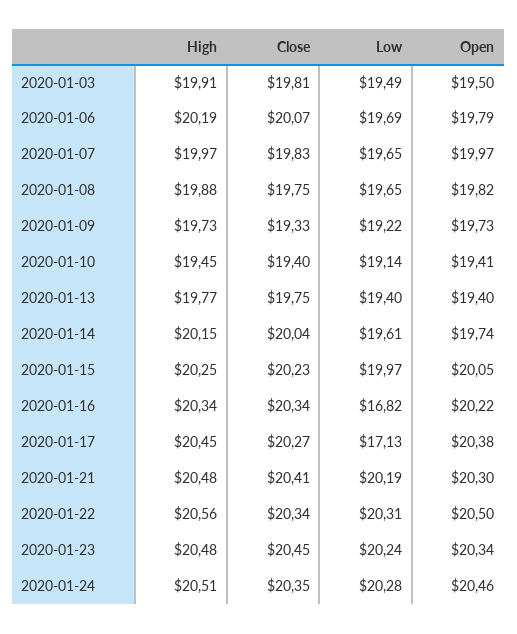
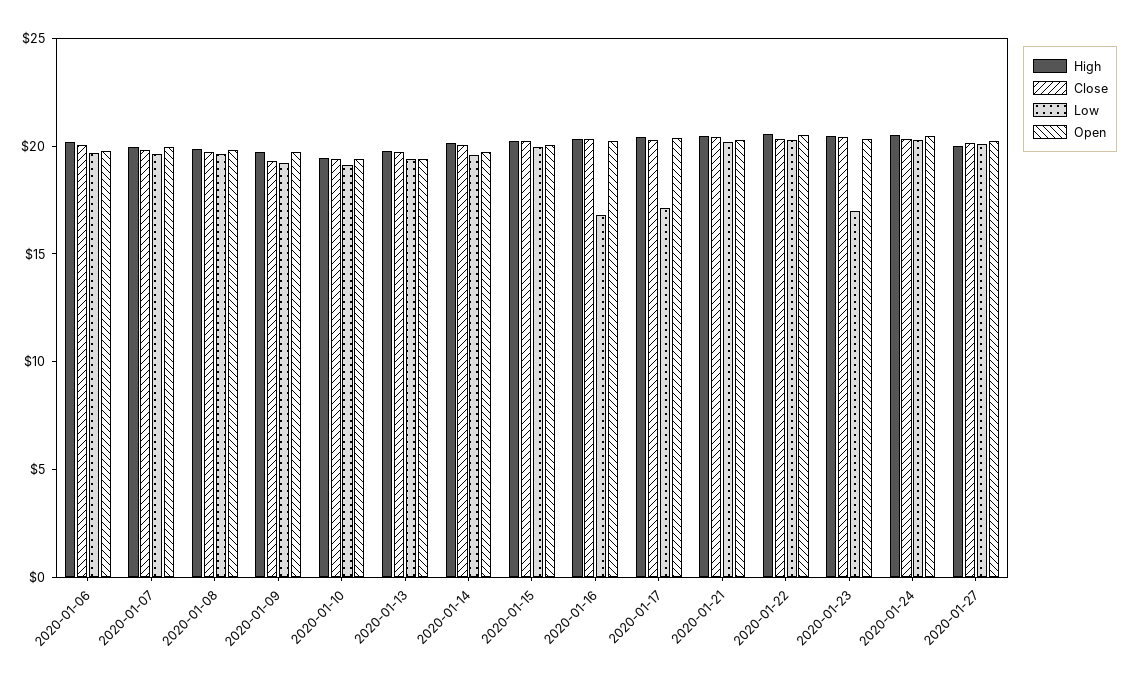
High, 2020-01-03: 19.91 -> none
Close, 2020-01-03: 19.81 -> none
Low, 2020-01-03: 19.49 -> none
Open, 2020-01-03: 19.5 -> none
Low, 2020-01-23: 20.24 -> 17
High, 2020-01-27: none -> 20
Close, 2020-01-27: none -> 20
Low, 2020-01-27: none -> 20
Open, 2020-01-27: none -> 20

